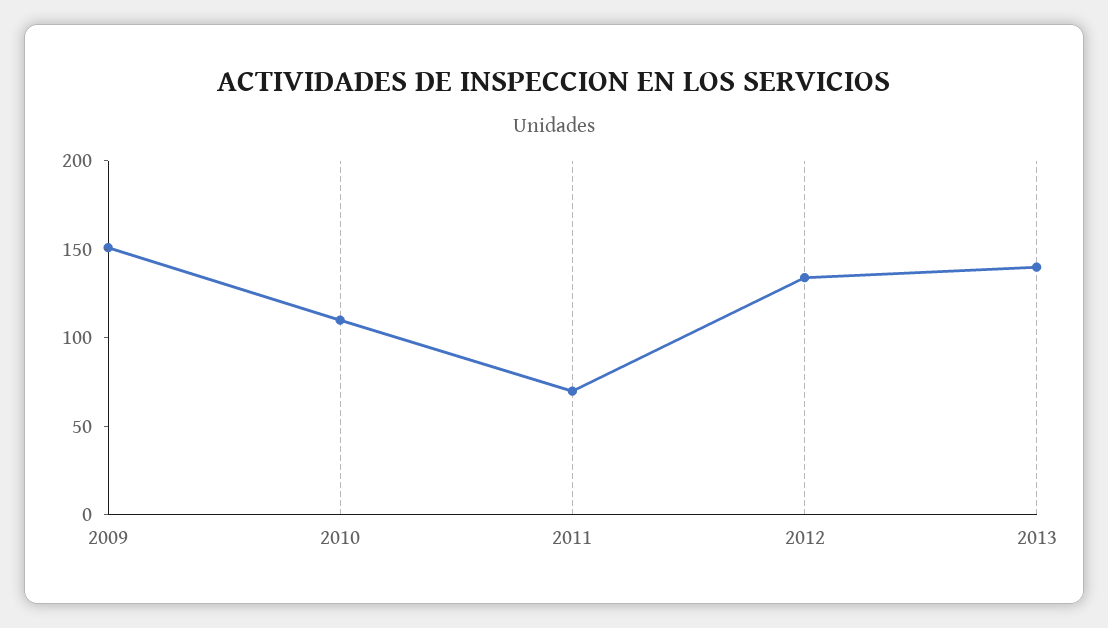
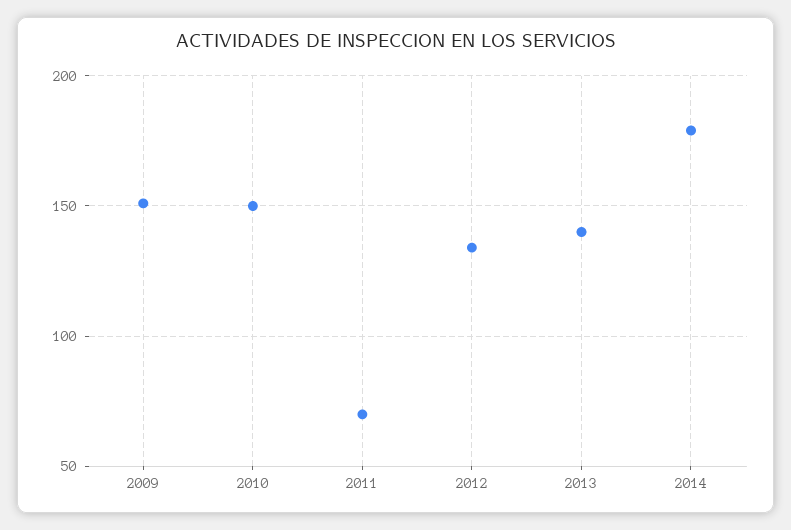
2010: 110 -> 150
2014: none -> 180

